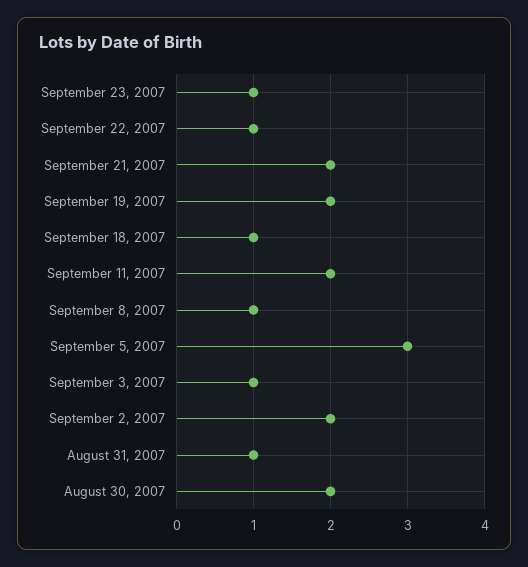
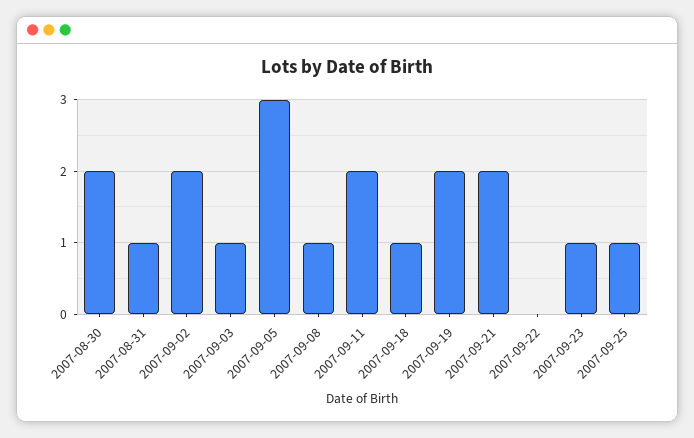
September 22, 2007: 1 -> 0
2007-09-25: none -> 1

